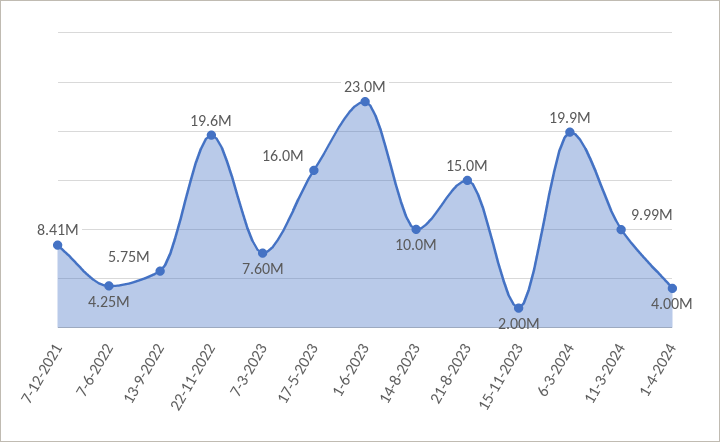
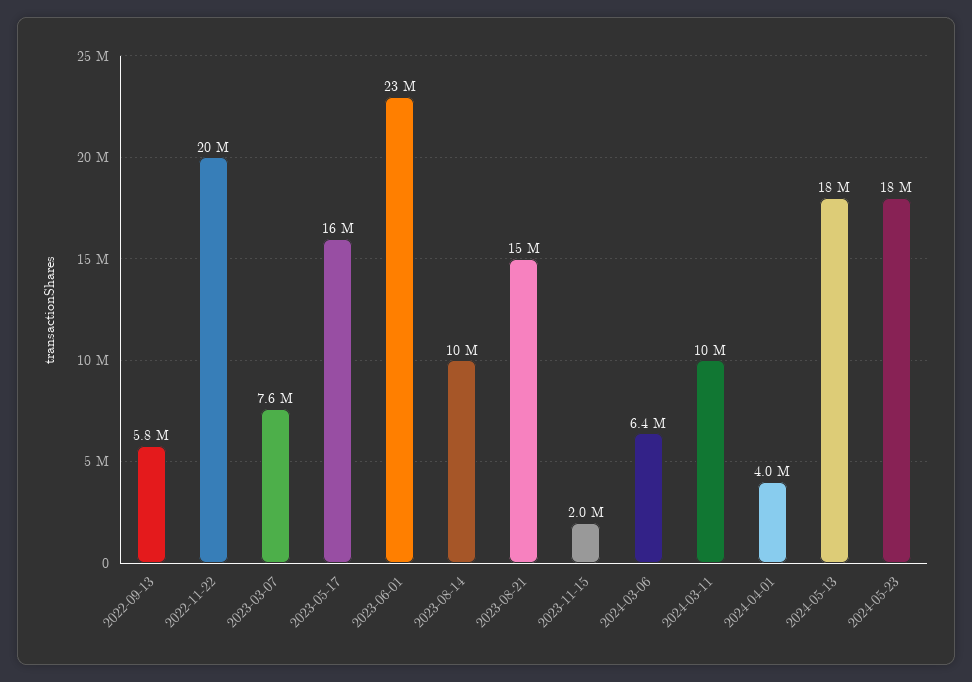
7-12-2021: 8410000 -> none
7-6-2022: 4250000 -> none
6-3-2024: 19900000 -> 6400000
2024-05-13: none -> 18000000
2024-05-23: none -> 18000000

